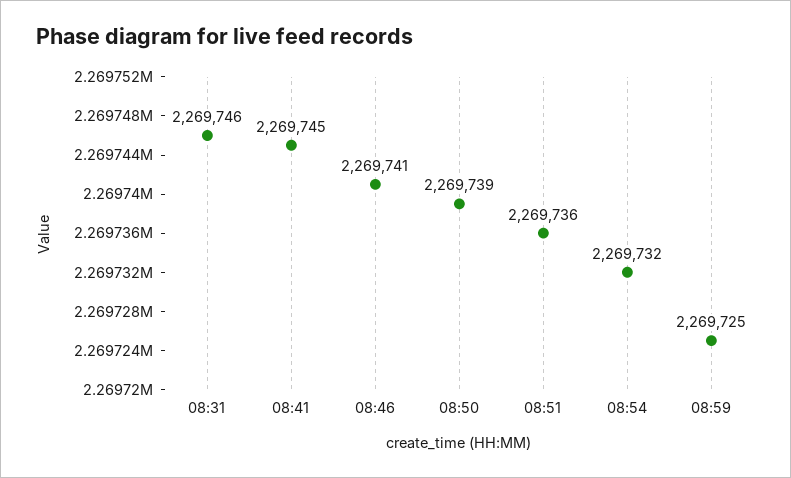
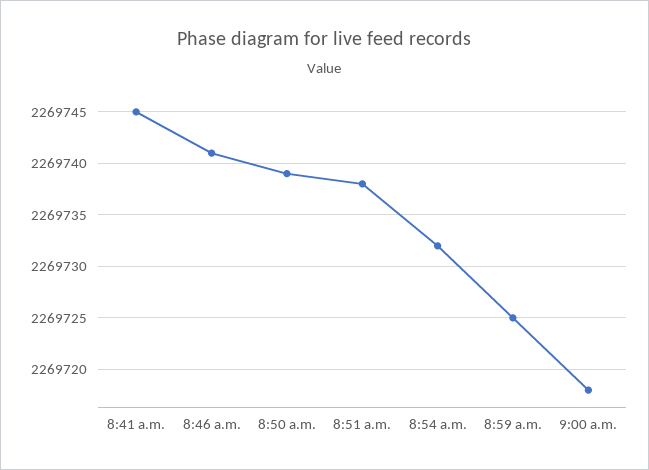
08:31: 2269746 -> none
08:51: 2269736 -> 2269738
9:00 a.m.: none -> 2269718

